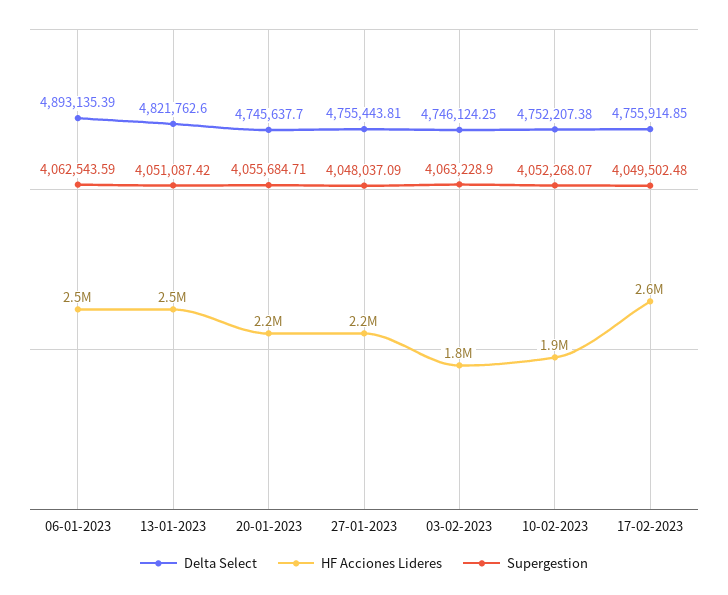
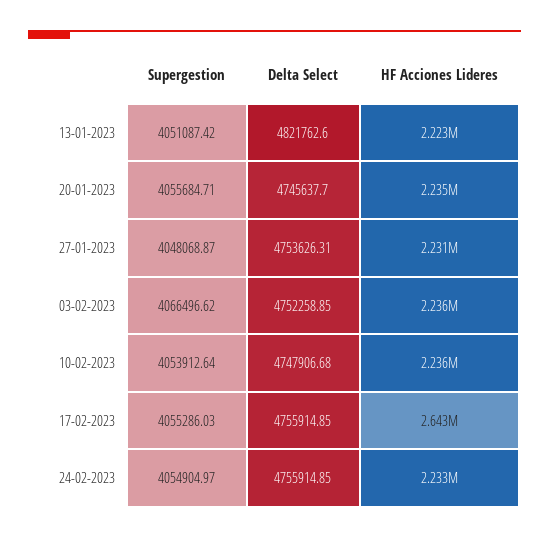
Delta Select, 06-01-2023: 4893135.39 -> none
HF Acciones Lideres, 06-01-2023: 2500000 -> none
Supergestion, 06-01-2023: 4062543.59 -> none
HF Acciones Lideres, 13-01-2023: 2500000 -> 2223000
Delta Select, 27-01-2023: 4755443.81 -> 4753626.31
Supergestion, 27-01-2023: 4048037.09 -> 4048068.87
Delta Select, 03-02-2023: 4746124.25 -> 4752258.85
HF Acciones Lideres, 03-02-2023: 1800000 -> 2236000
Supergestion, 03-02-2023: 4063228.9 -> 4066496.62
Delta Select, 10-02-2023: 4752207.38 -> 4747906.68
HF Acciones Lideres, 10-02-2023: 1900000 -> 2236000
Supergestion, 10-02-2023: 4052268.07 -> 4053912.64
Supergestion, 17-02-2023: 4049502.48 -> 4055286.03
Supergestion, 24-02-2023: none -> 4054904.97
Delta Select, 24-02-2023: none -> 4755914.85
HF Acciones Lideres, 24-02-2023: none -> 2233000

